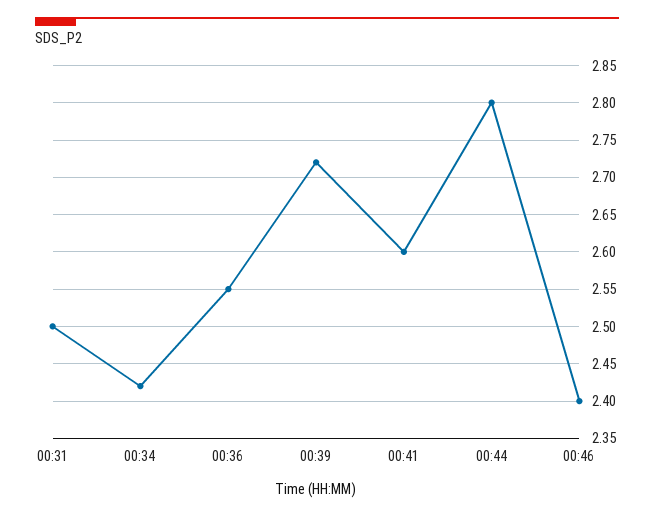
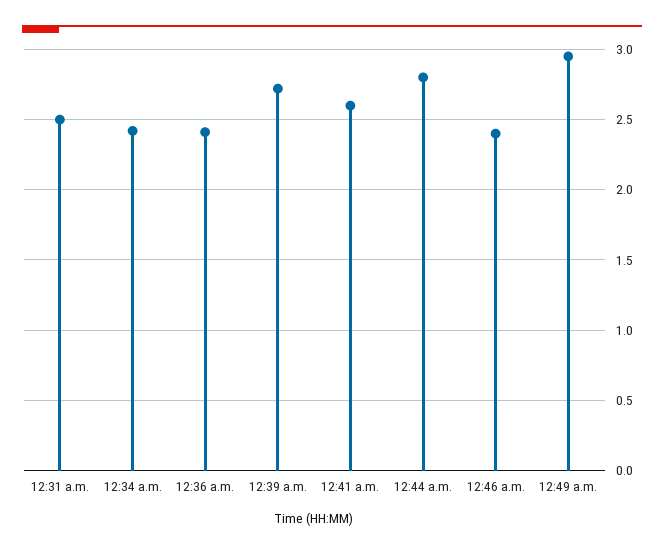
00:36: 2.55 -> 2.4
12:49 a.m.: none -> 2.95

